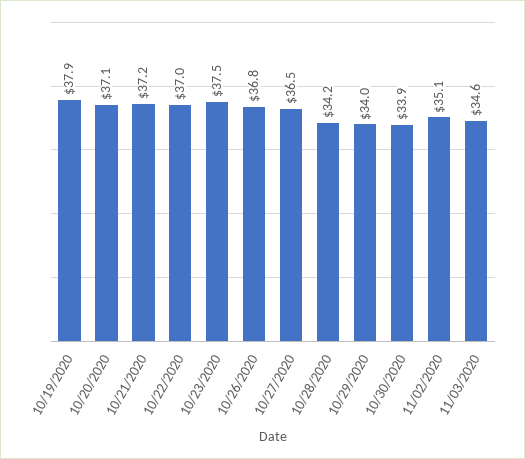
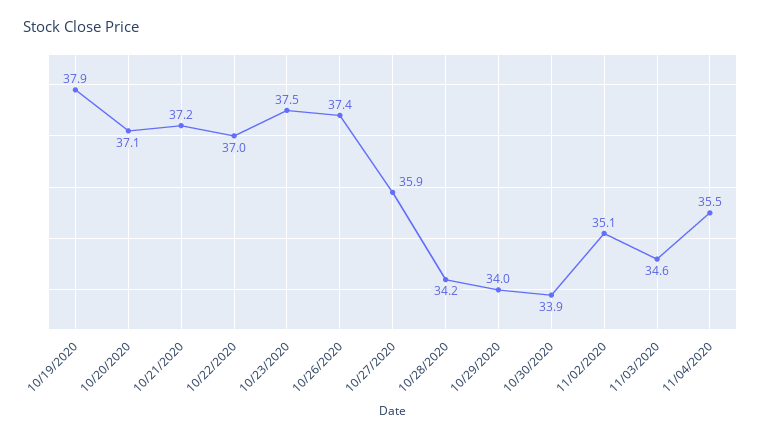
10/26/2020: 36.8 -> 37.4
10/27/2020: 36.5 -> 35.9
11/04/2020: none -> 35.5

